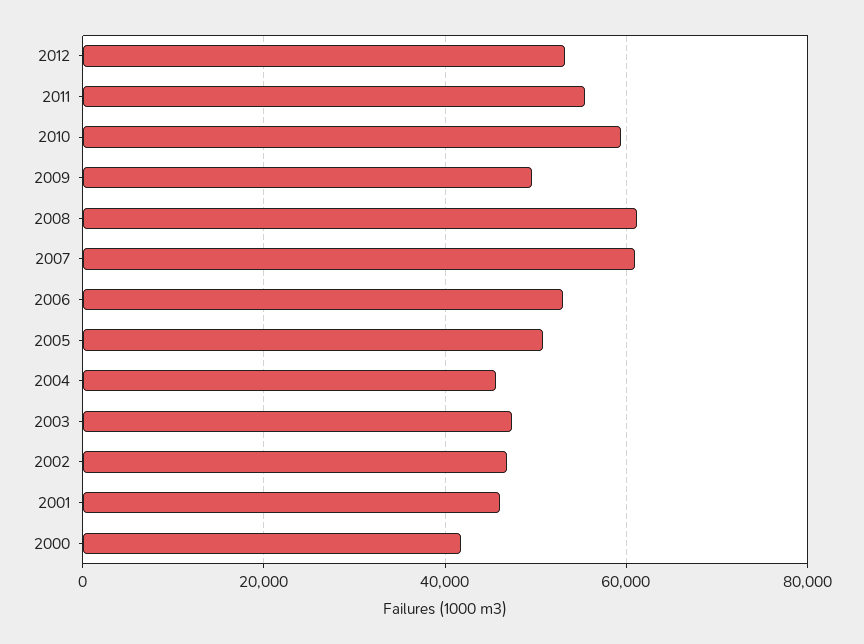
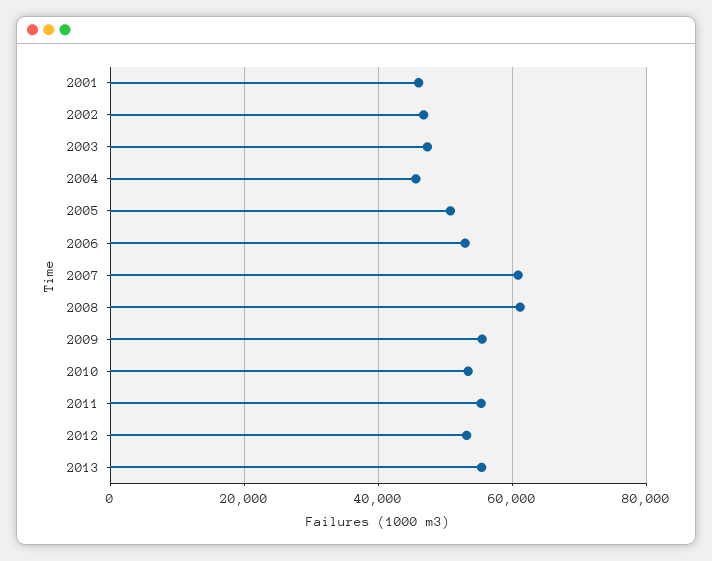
2010: 60000 -> 54000
2009: 50000 -> 56000
2000: 42000 -> none
2013: none -> 56000

